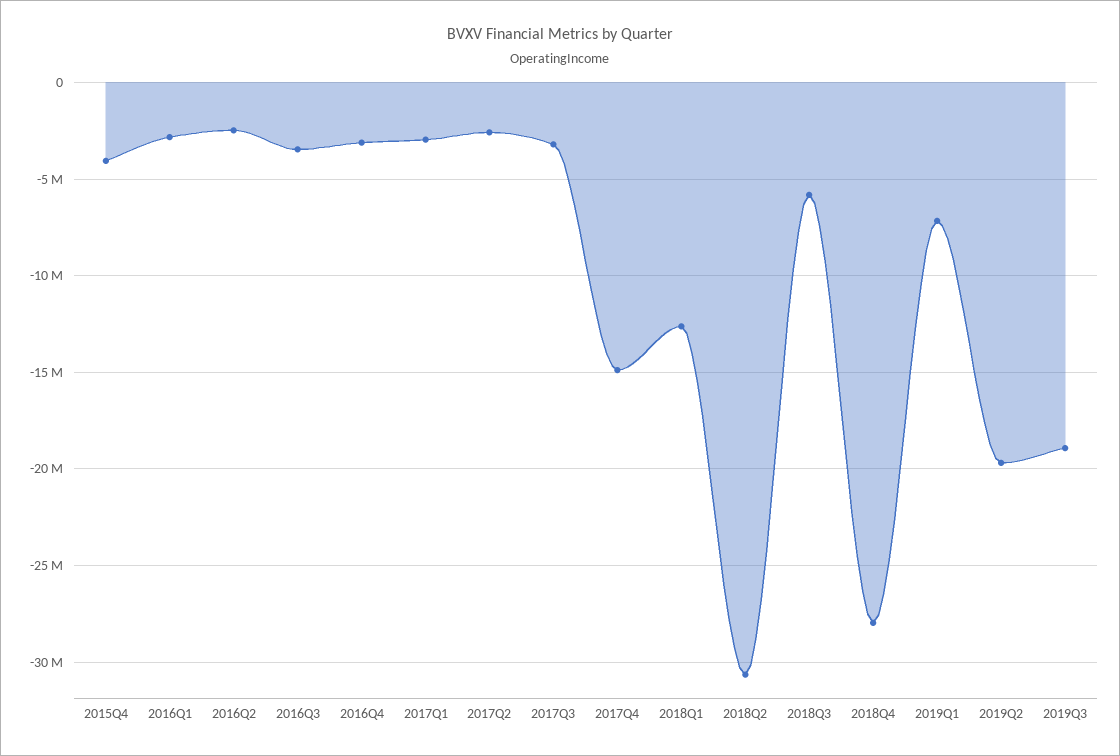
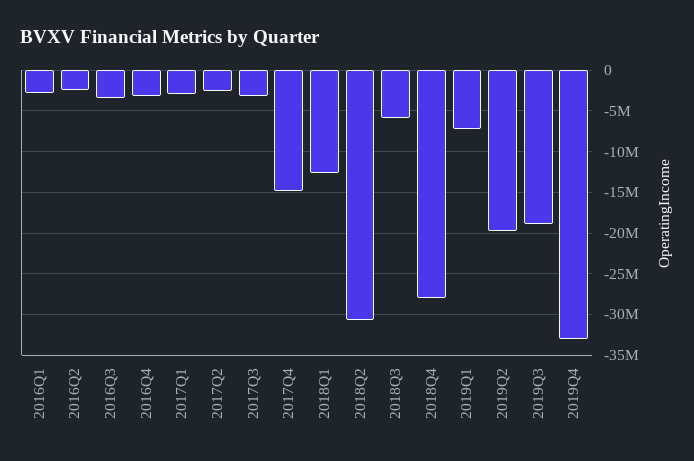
2015Q4: -4000000 -> none
2019Q4: none -> -33000000

